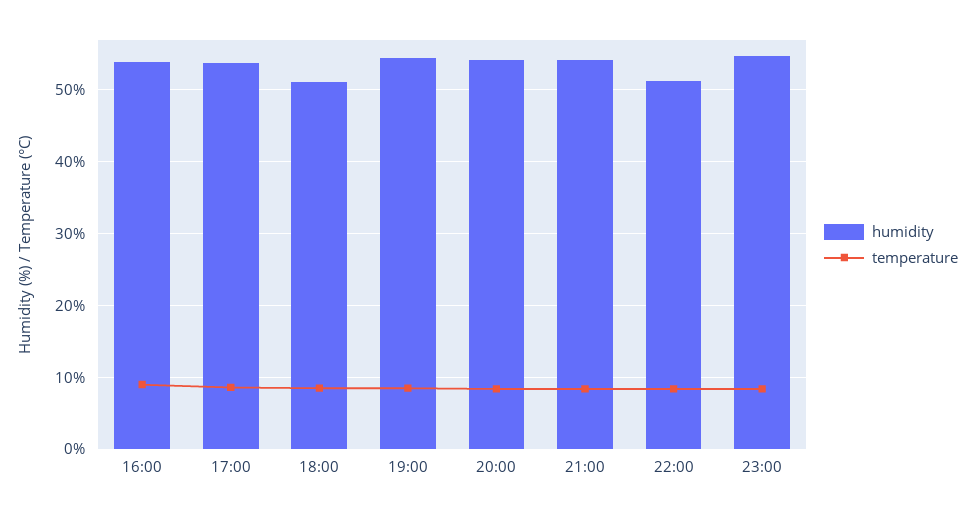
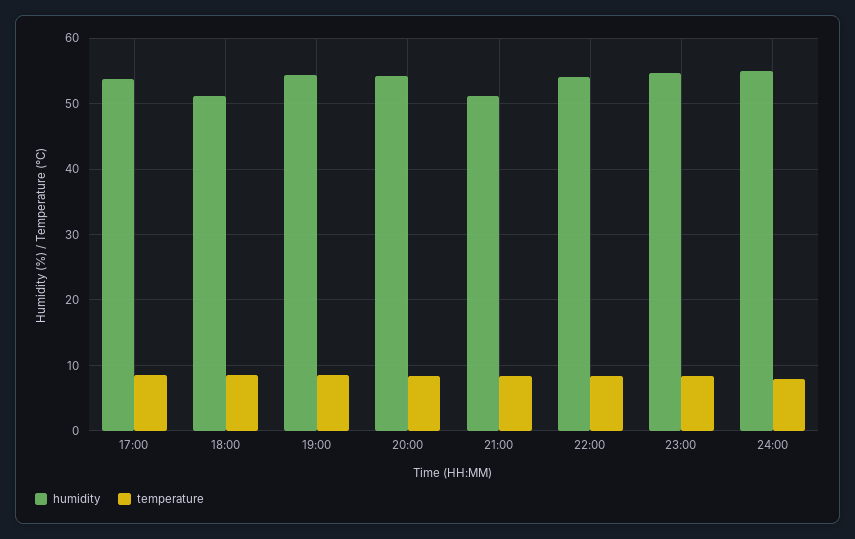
humidity, 16:00: 54 -> none
temperature, 16:00: 9 -> none
humidity, 21:00: 54 -> 51
humidity, 22:00: 51 -> 54
humidity, 24:00: none -> 55
temperature, 24:00: none -> 8

